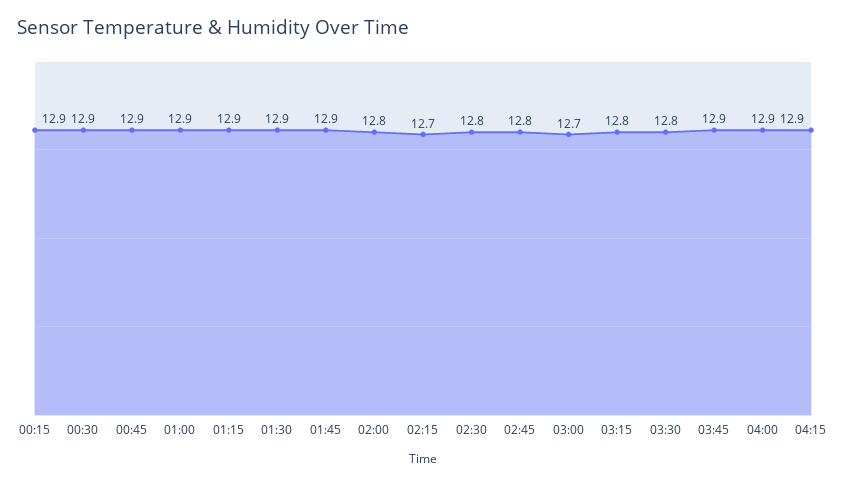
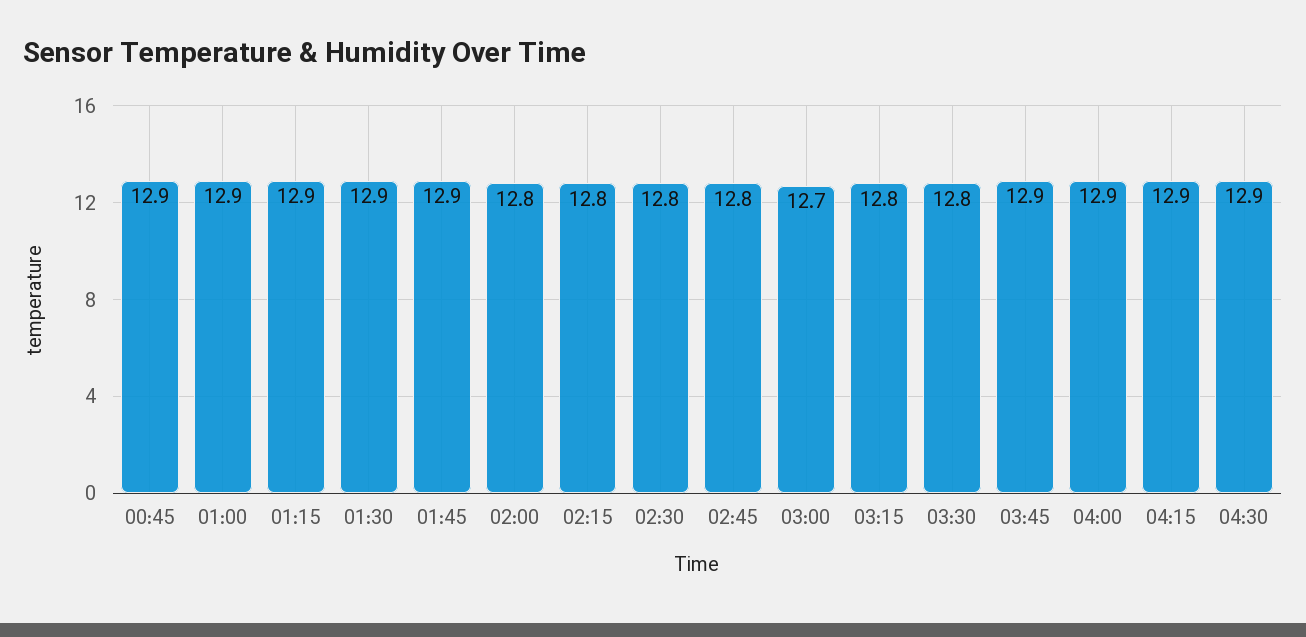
00:15: 12.9 -> none
00:30: 12.9 -> none
02:15: 12.7 -> 12.8
04:30: none -> 12.9

